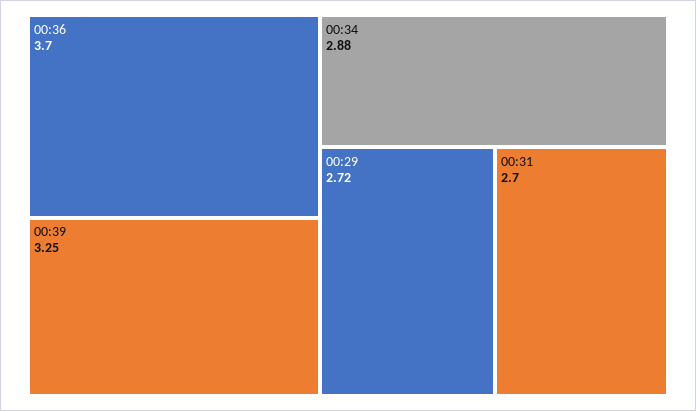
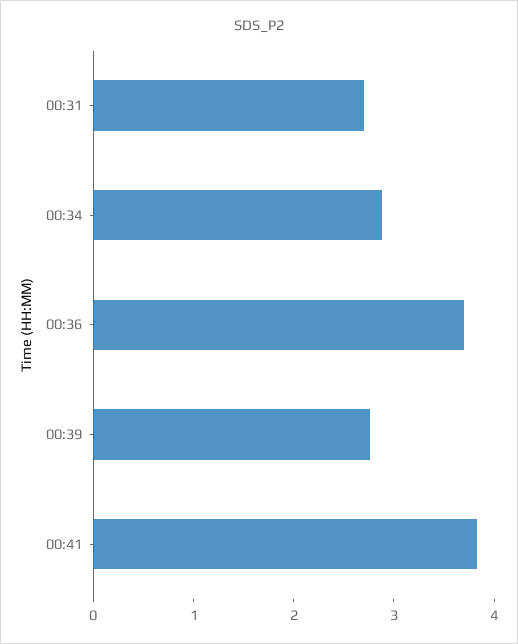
00:39: 3.25 -> 2.8
00:29: 2.72 -> none
00:41: none -> 3.8

